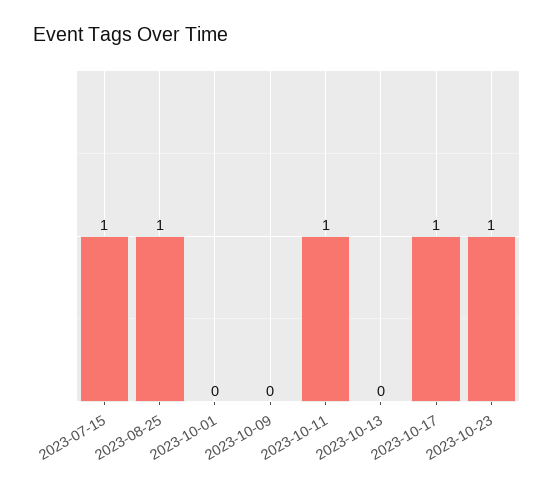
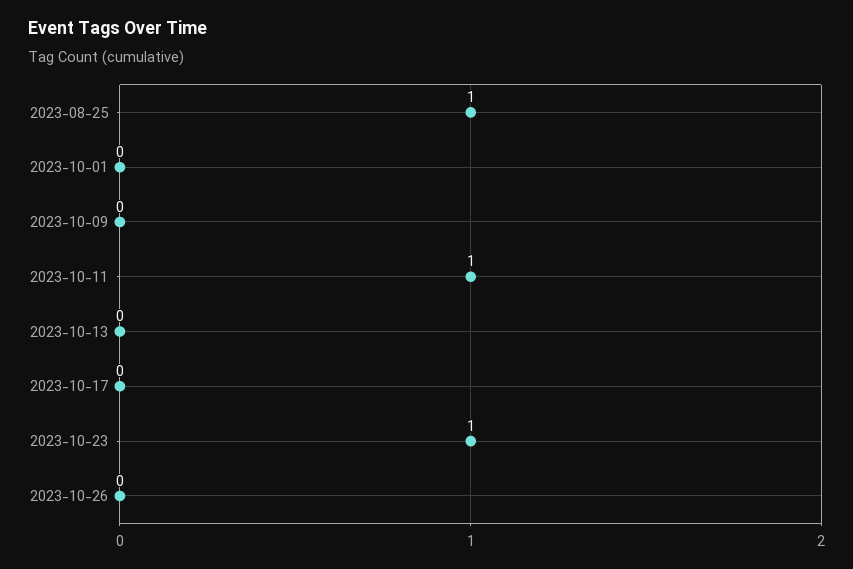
2023-07-15: 1 -> none
2023-10-17: 1 -> 0
2023-10-26: none -> 0

